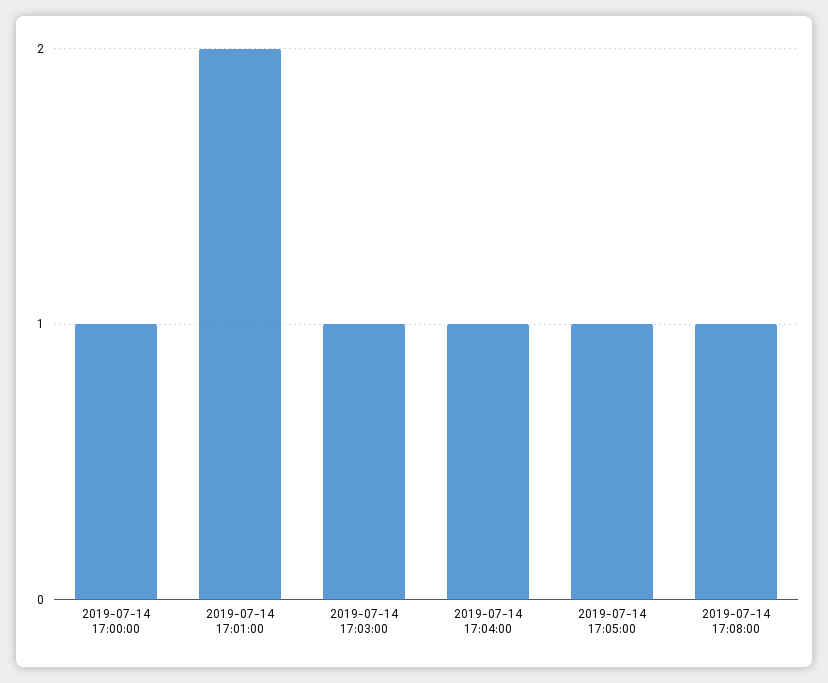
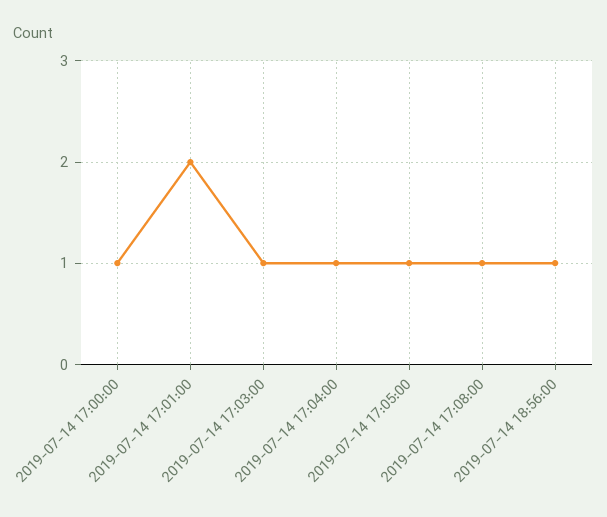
2019-07-14 18:56:00: none -> 1

